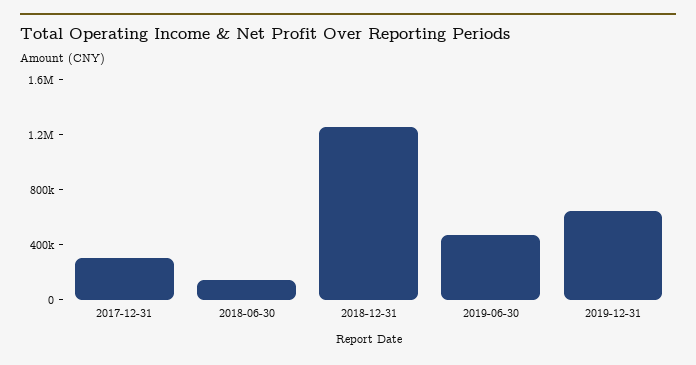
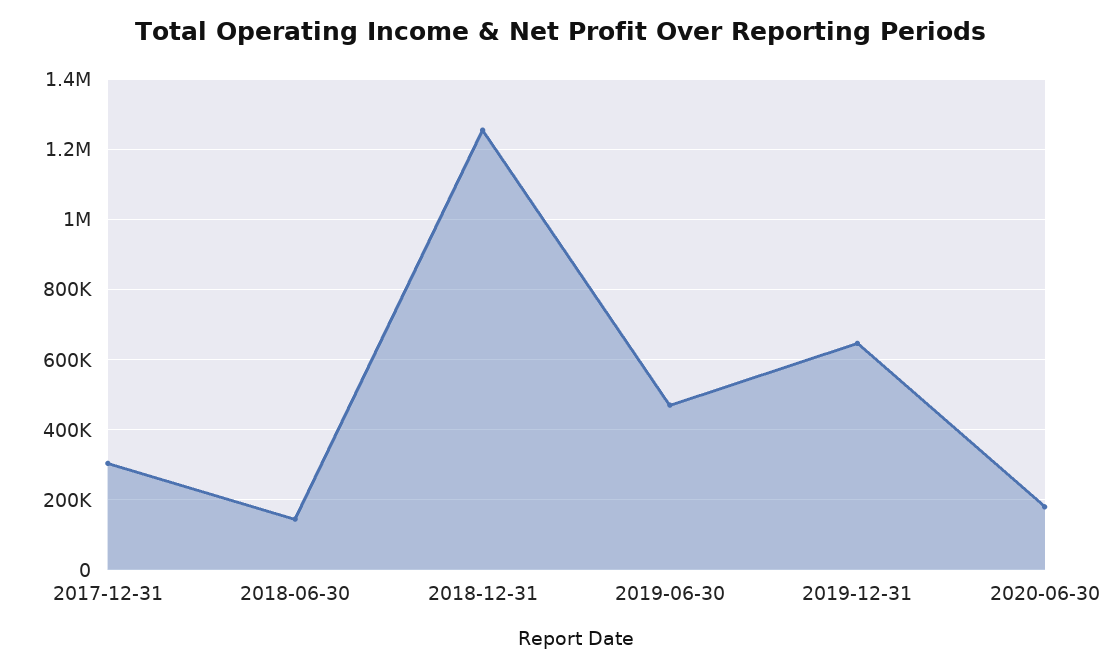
2020-06-30: none -> 180000

